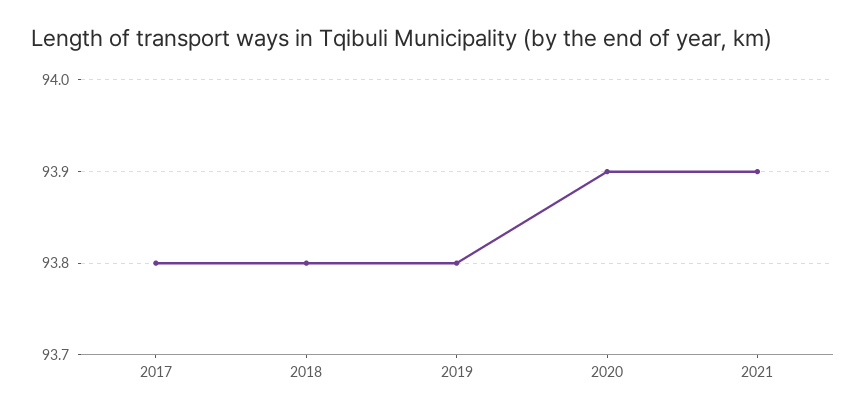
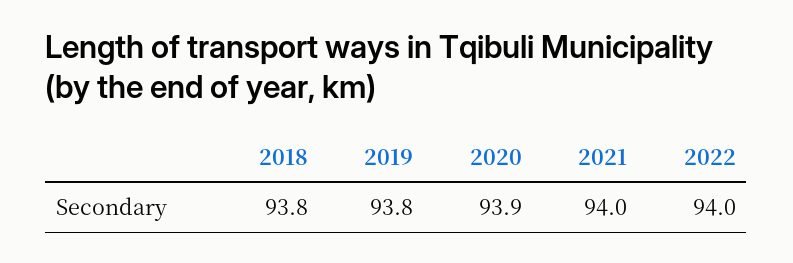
2017: 93.8 -> none
2021: 93.9 -> 94
2022: none -> 94

